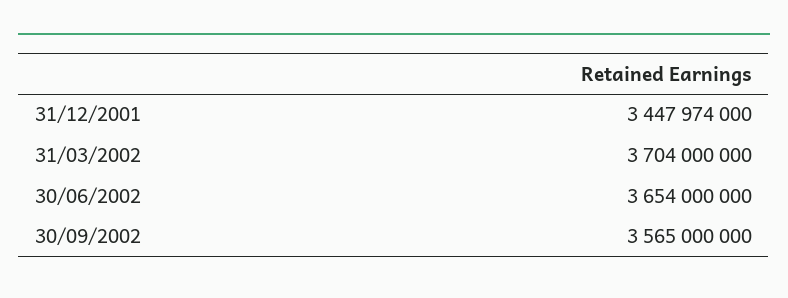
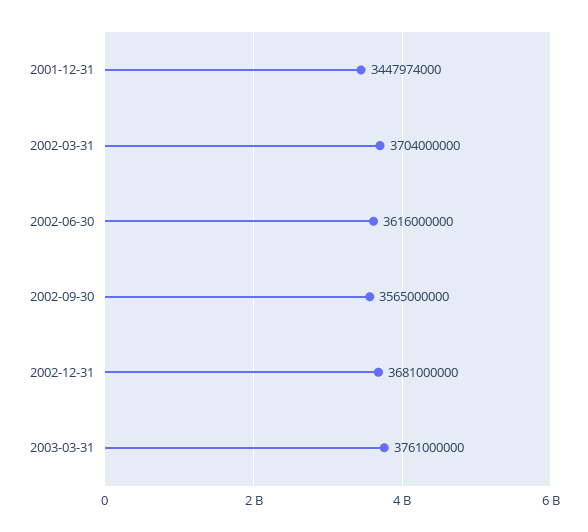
30/06/2002: 3654000000 -> 3616000000
2002-12-31: none -> 3681000000
2003-03-31: none -> 3761000000

